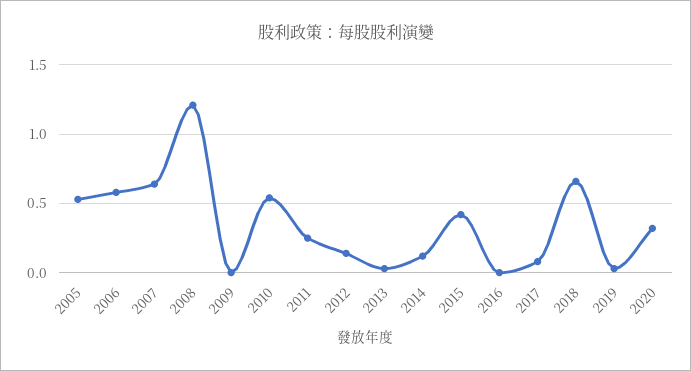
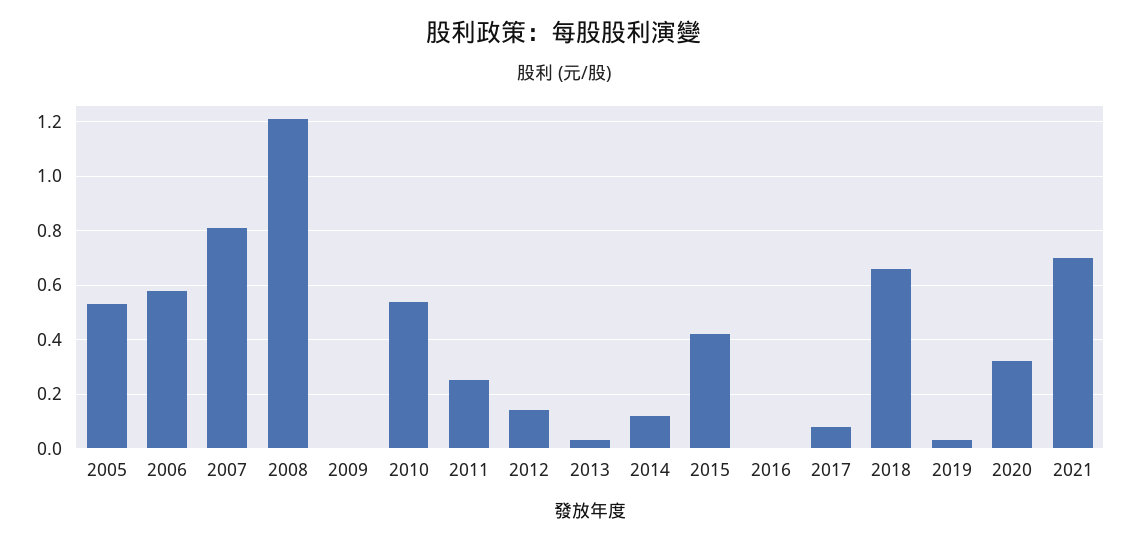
2007: 0.65 -> 0.8
2021: none -> 0.7

